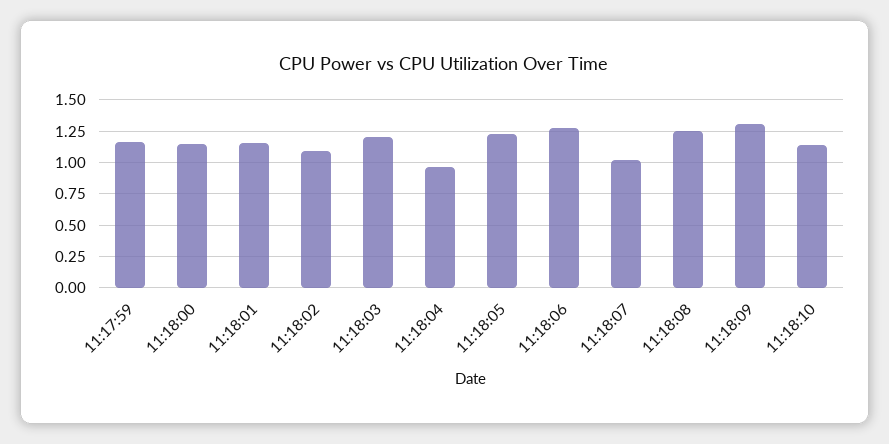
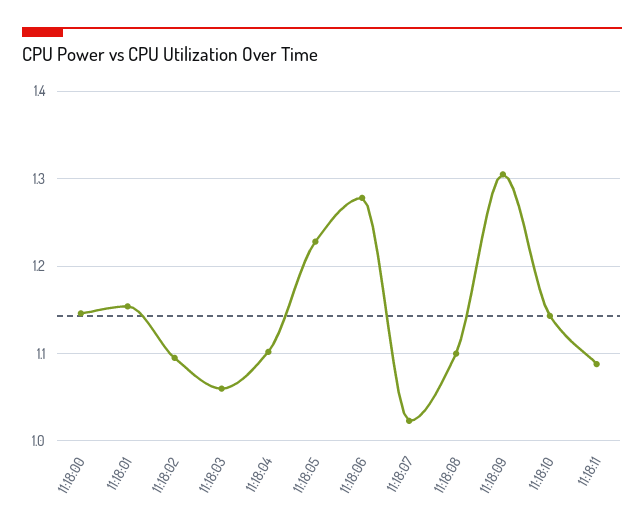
11:17:59: 1.15 -> none
11:18:03: 1.2 -> 1.06
11:18:04: 0.95 -> 1.1
11:18:08: 1.25 -> 1.1
11:18:11: none -> 1.09

